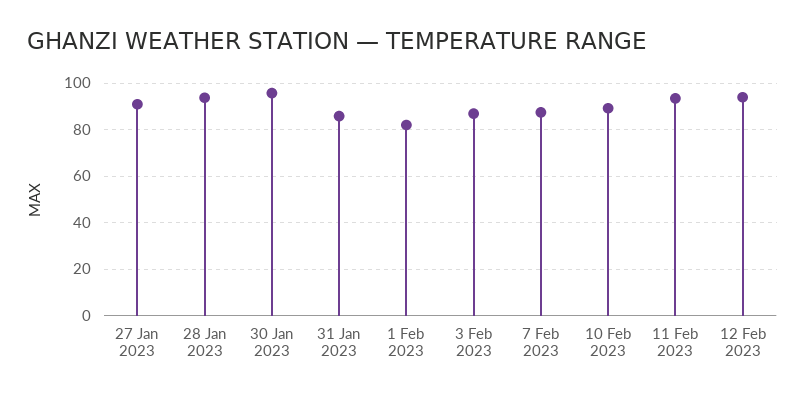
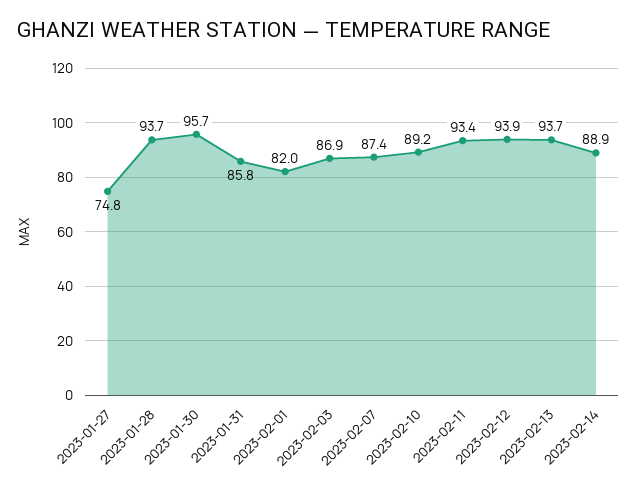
27 Jan 2023: 90 -> 74.8
2023-02-13: none -> 93.7
2023-02-14: none -> 88.9

